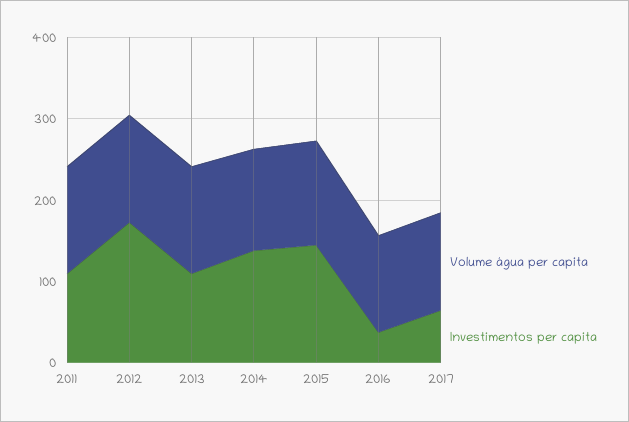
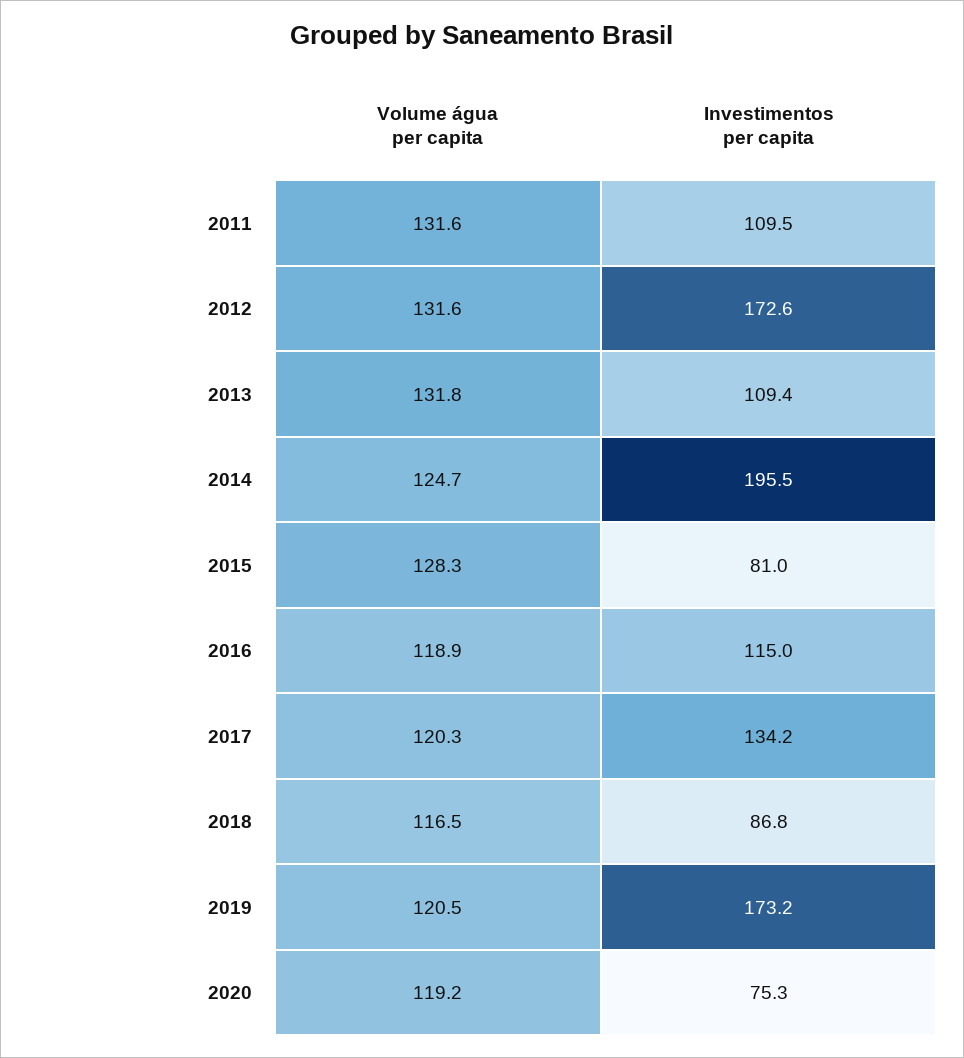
Investimentos per capita, 2014: 140 -> 195.5
Investimentos per capita, 2015: 140 -> 81
Investimentos per capita, 2016: 40 -> 115
Investimentos per capita, 2017: 60 -> 134.2
Volume água per capita, 2018: none -> 116.5
Investimentos per capita, 2018: none -> 86.8
Volume água per capita, 2019: none -> 120.5
Investimentos per capita, 2019: none -> 173.2
Volume água per capita, 2020: none -> 119.2
Investimentos per capita, 2020: none -> 75.3

